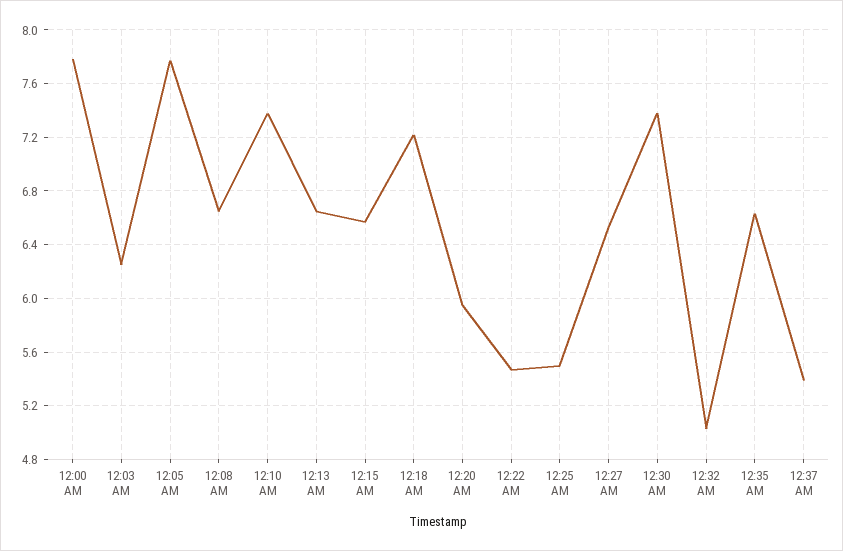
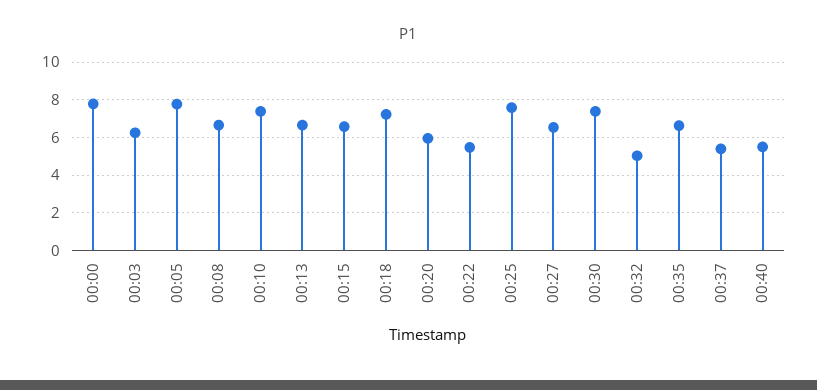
12:25 AM: 5.5 -> 7.5
00:40: none -> 5.5

